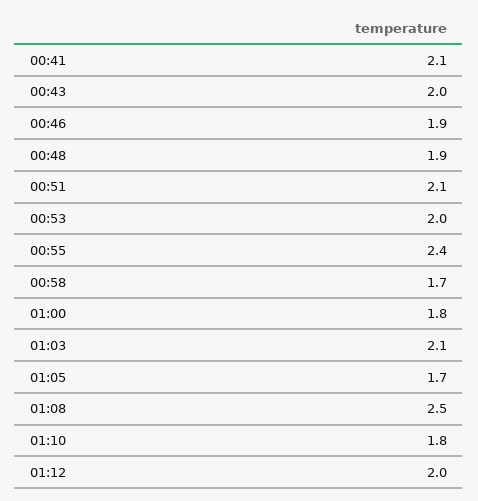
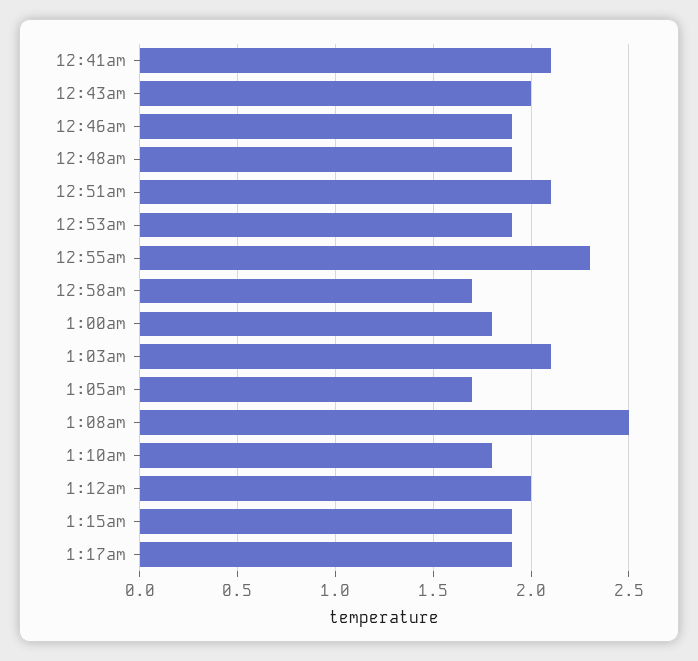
00:53: 2 -> 1.9
00:55: 2.4 -> 2.3
1:15am: none -> 1.9
1:17am: none -> 1.9

